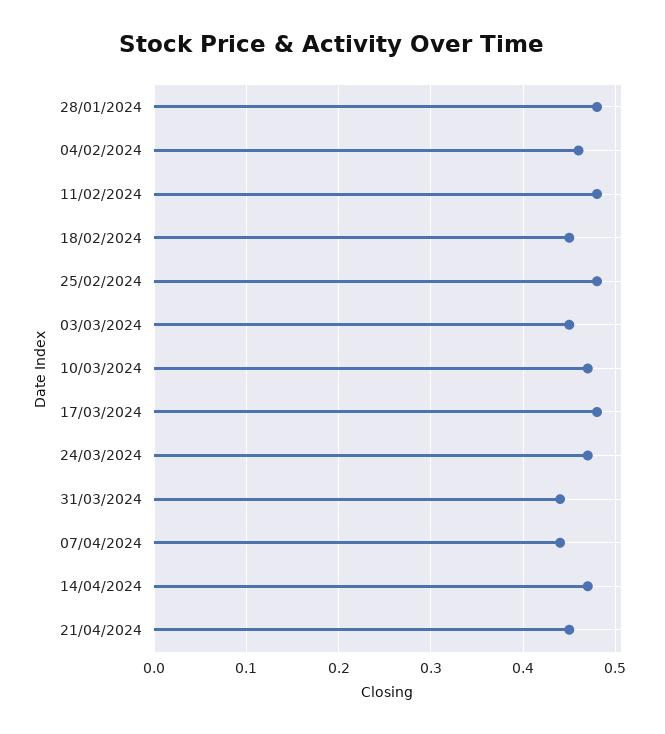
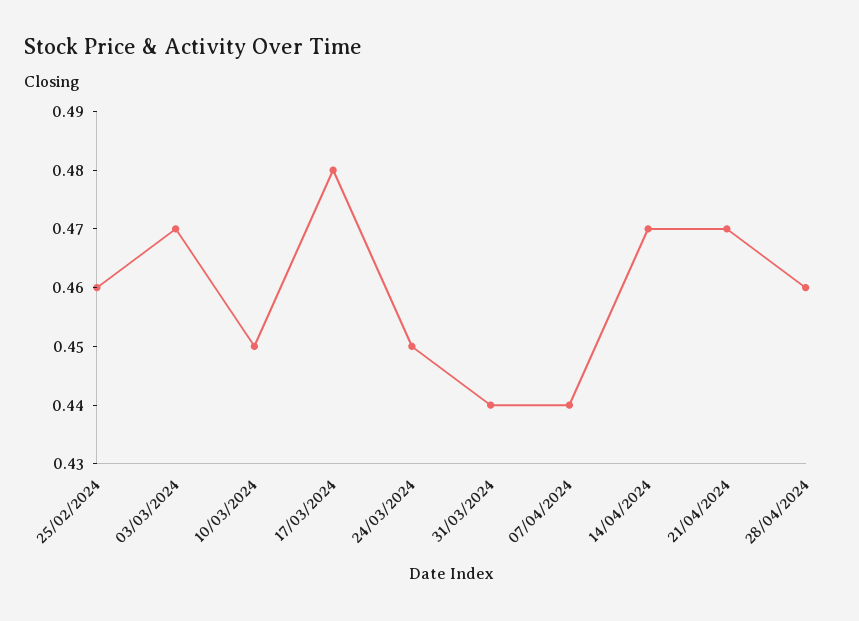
28/01/2024: 0.48 -> none
04/02/2024: 0.46 -> none
11/02/2024: 0.48 -> none
18/02/2024: 0.45 -> none
25/02/2024: 0.48 -> 0.46
03/03/2024: 0.45 -> 0.47
10/03/2024: 0.47 -> 0.45
24/03/2024: 0.47 -> 0.45
21/04/2024: 0.45 -> 0.47
28/04/2024: none -> 0.46

